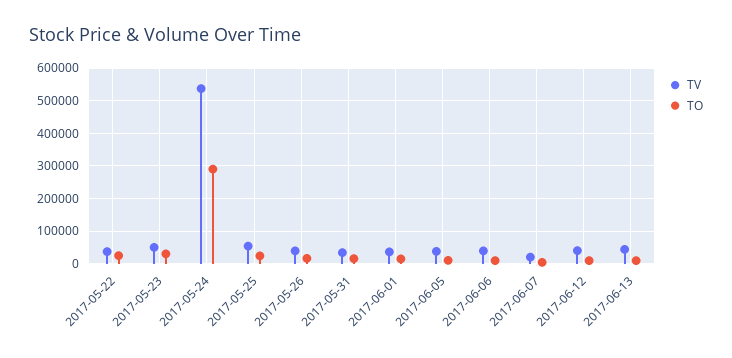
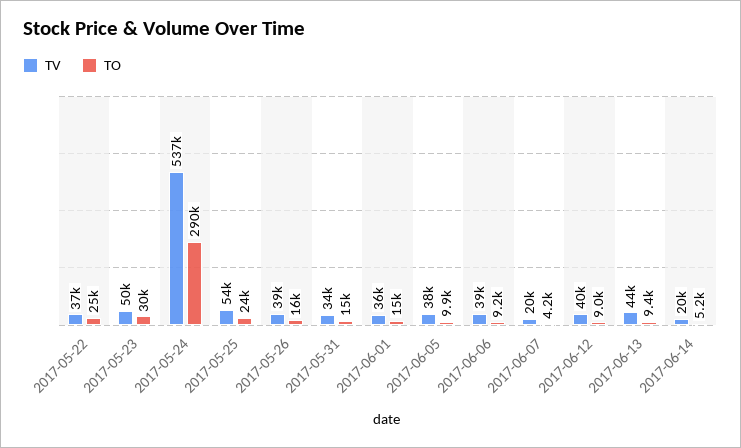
TV, 2017-06-14: none -> 20000
TO, 2017-06-14: none -> 5200

